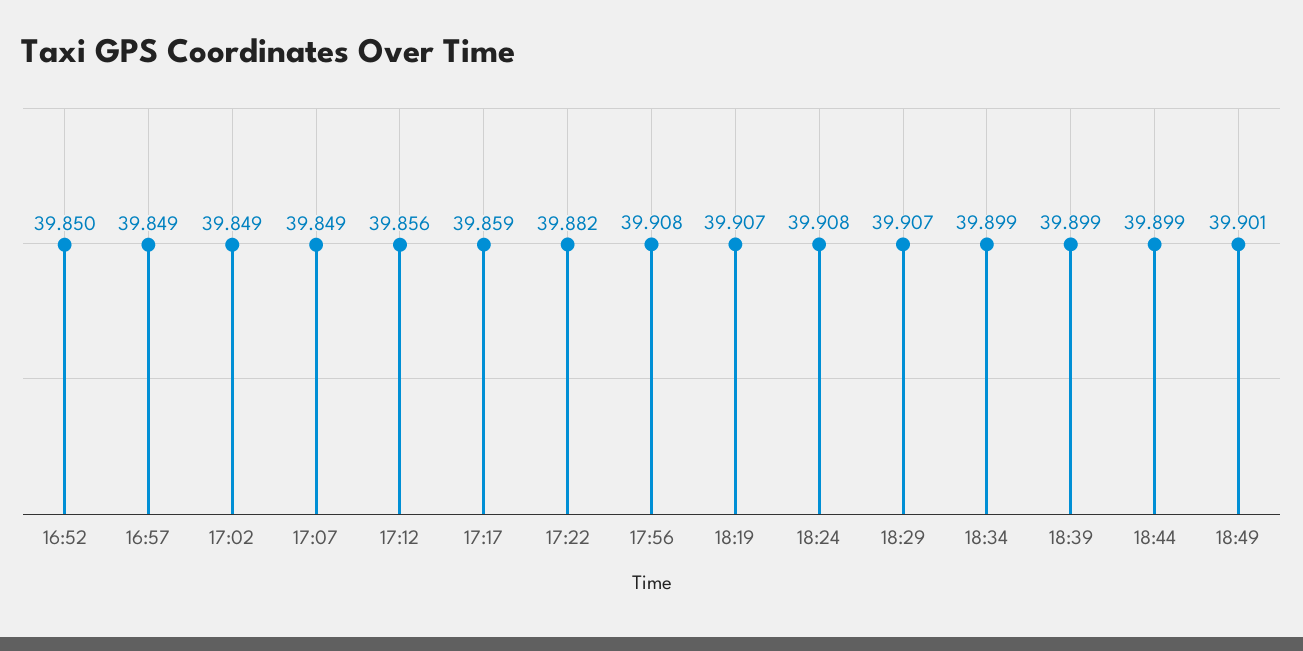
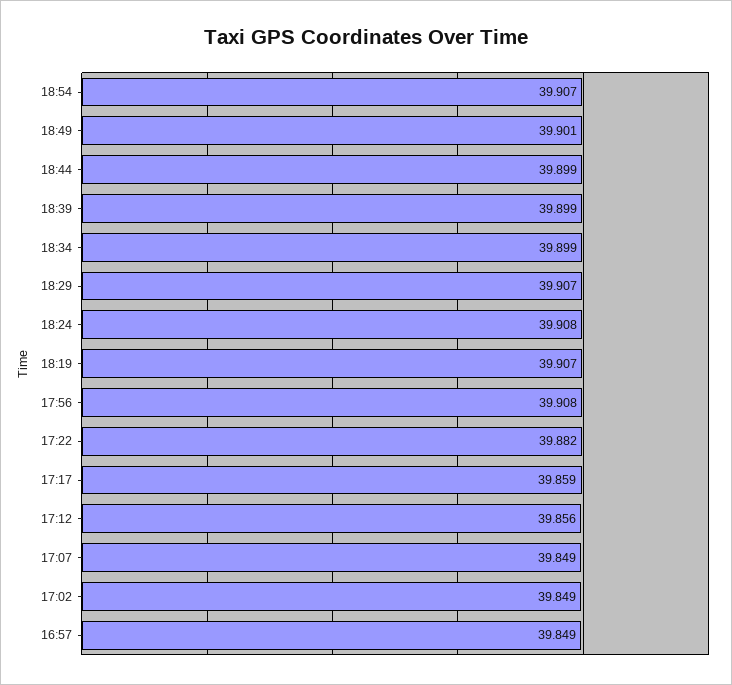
16:52: 39.85 -> none
18:54: none -> 39.907

